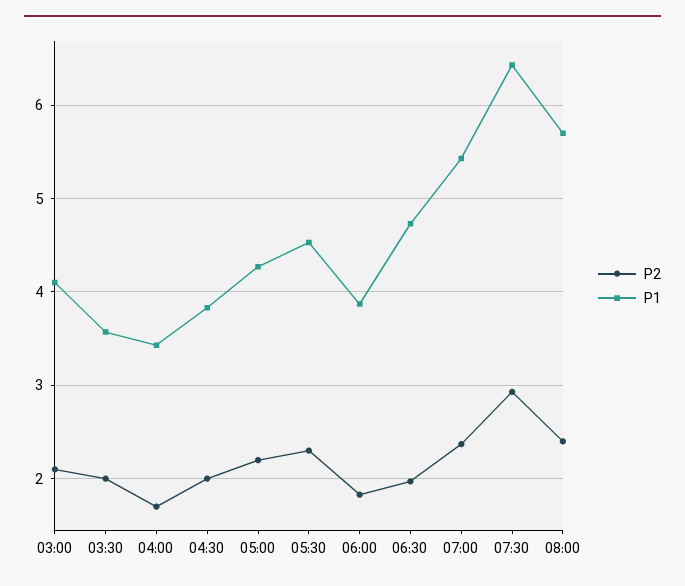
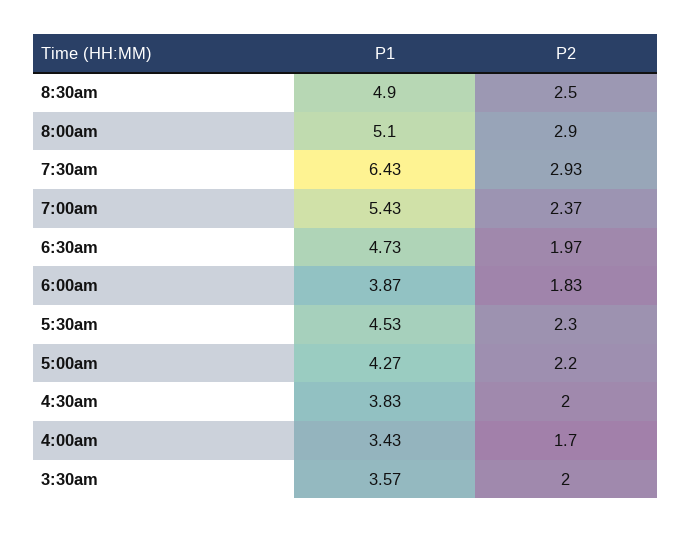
P2, 03:00: 2.1 -> none
P1, 03:00: 4.1 -> none
P2, 08:00: 2.4 -> 2.9
P1, 08:00: 5.7 -> 5.1
P1, 8:30am: none -> 4.9
P2, 8:30am: none -> 2.5

